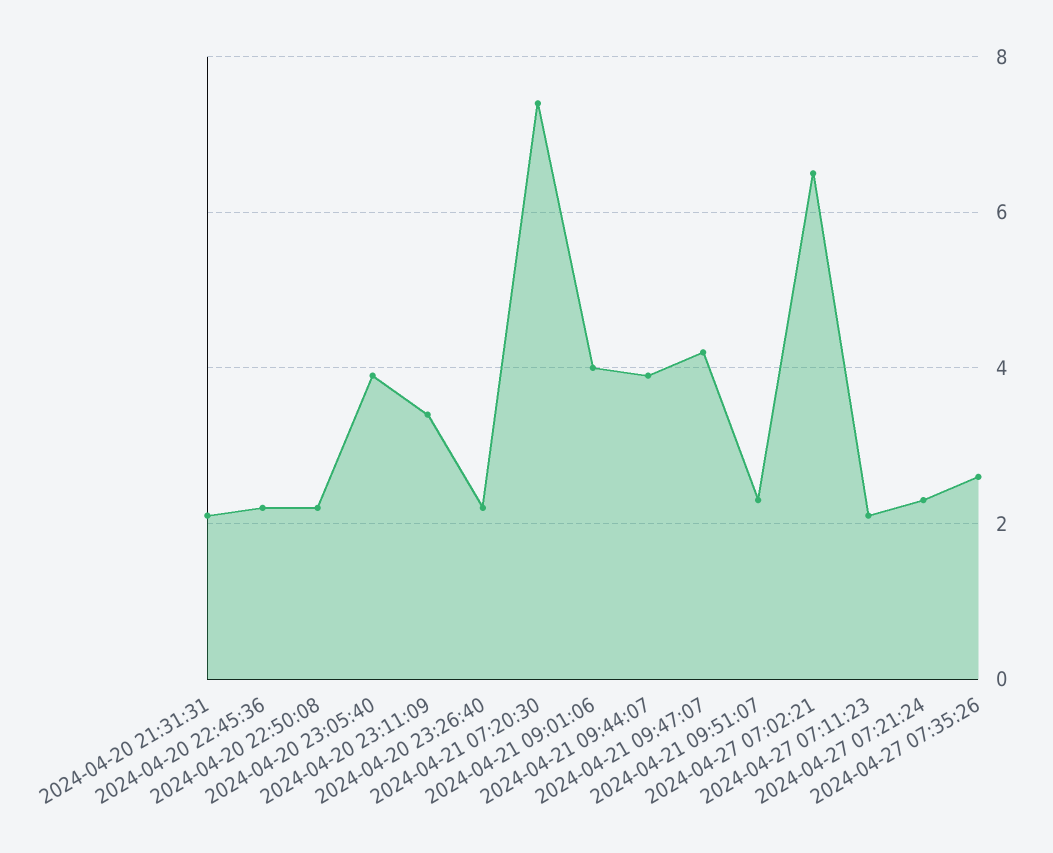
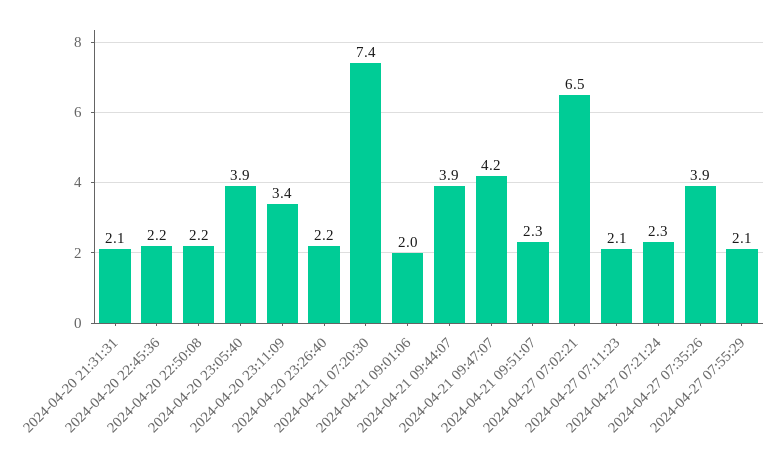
2024-04-21 09:01:06: 4 -> 2
2024-04-27 07:35:26: 2.5 -> 3.9
2024-04-27 07:55:29: none -> 2.1

